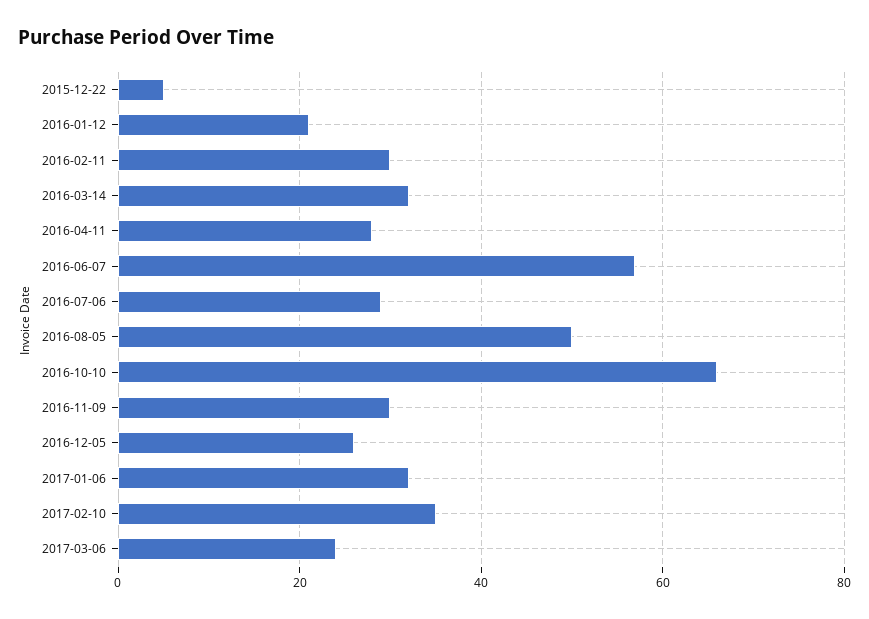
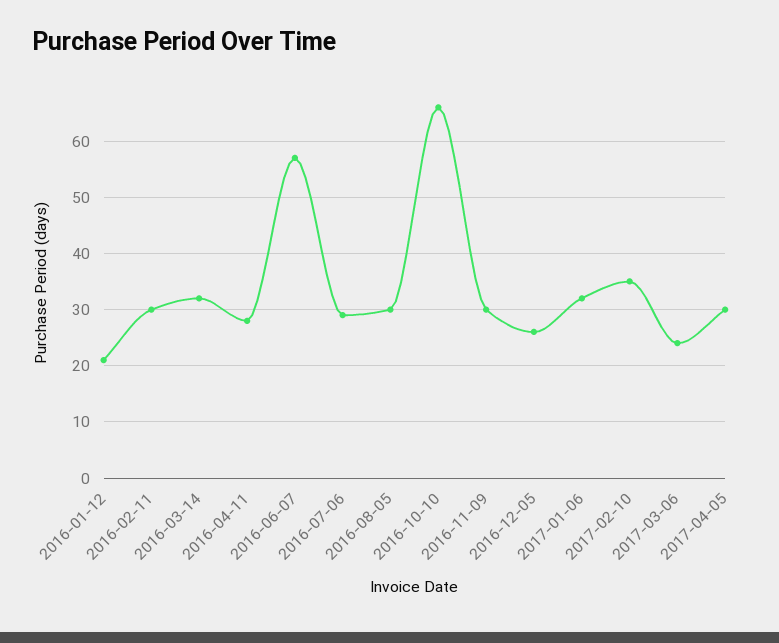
2015-12-22: 5 -> none
2016-08-05: 50 -> 30
2017-04-05: none -> 30

